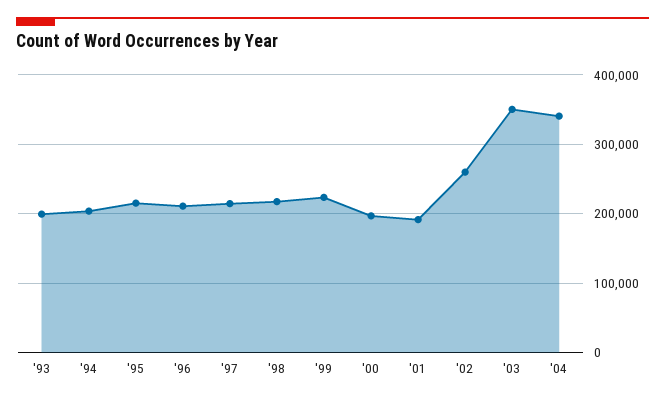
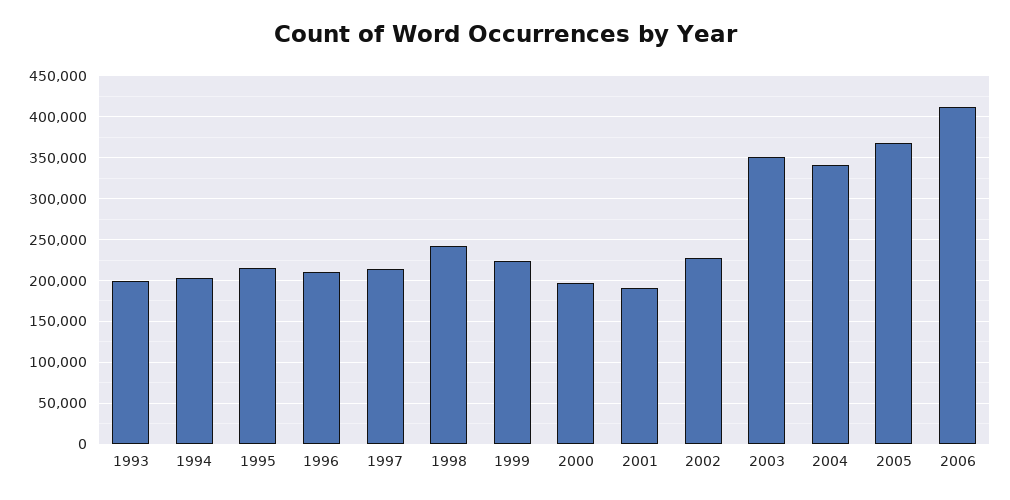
'98: 220000 -> 240000
'02: 260000 -> 230000
2005: none -> 370000
2006: none -> 410000

